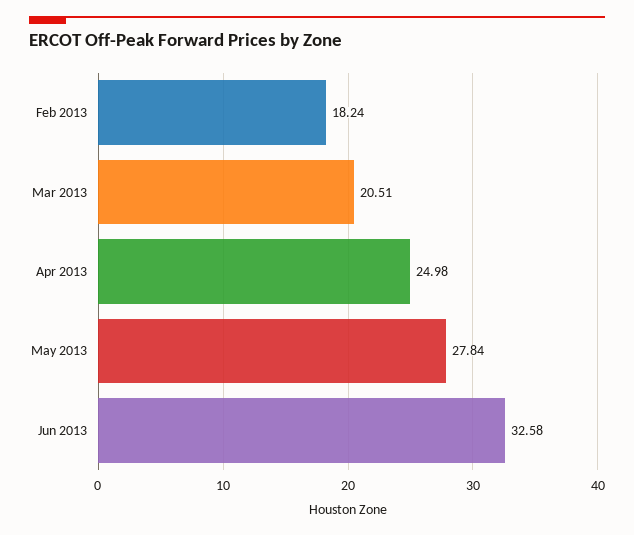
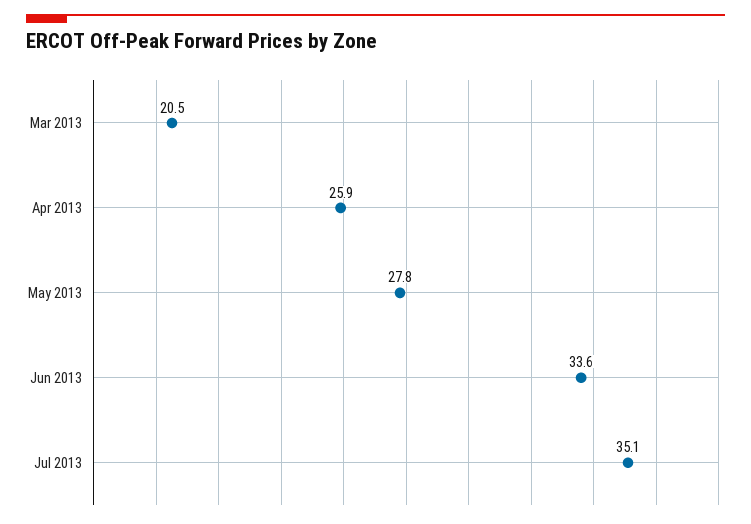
Feb 2013: 18.24 -> none
Apr 2013: 24.98 -> 25.9
Jun 2013: 32.58 -> 33.6
Jul 2013: none -> 35.1

